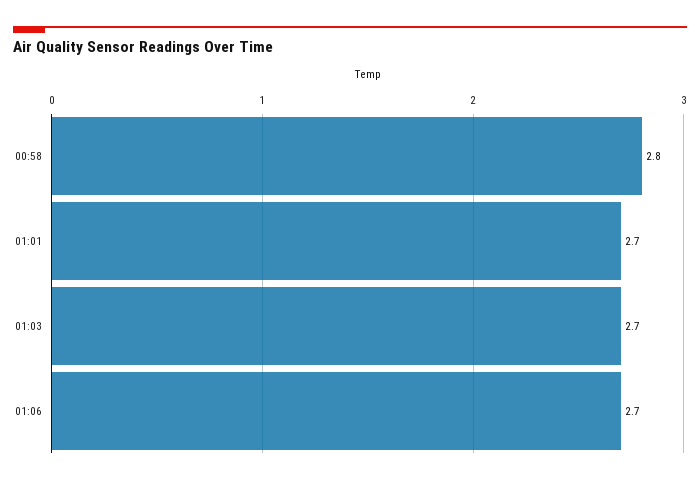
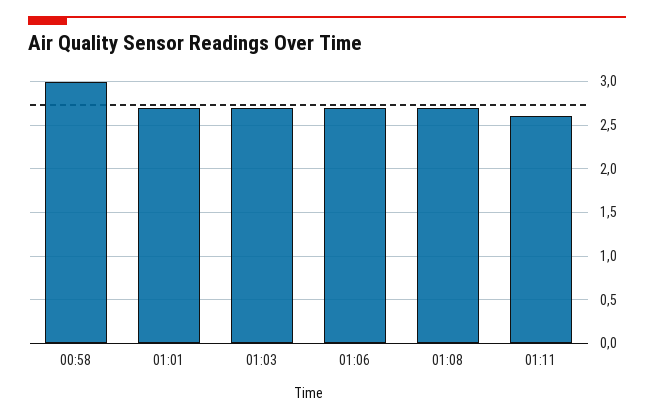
00:58: 2.8 -> 3
01:08: none -> 2.7
01:11: none -> 2.6

